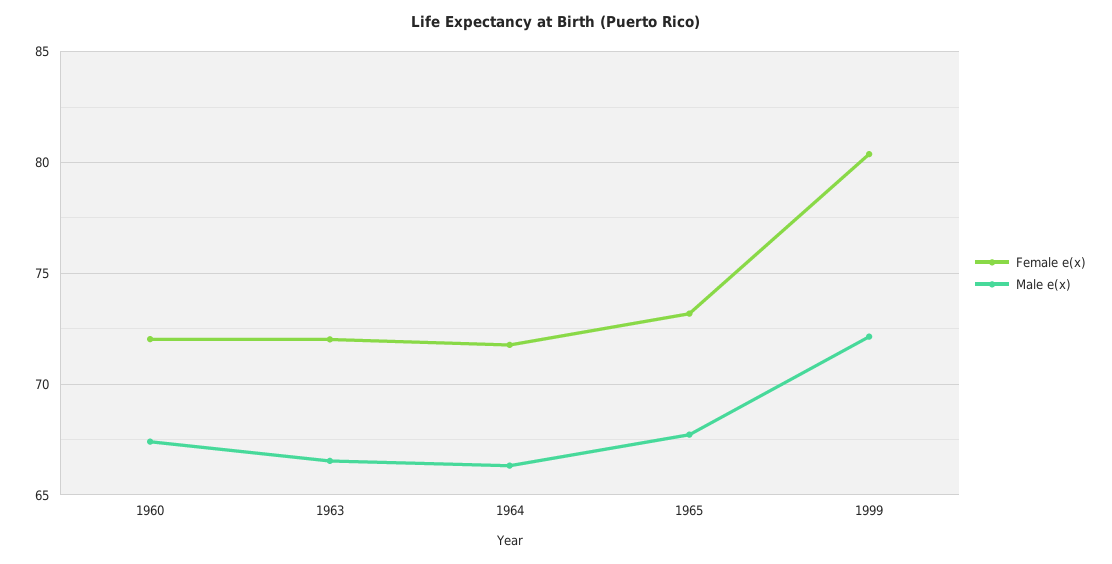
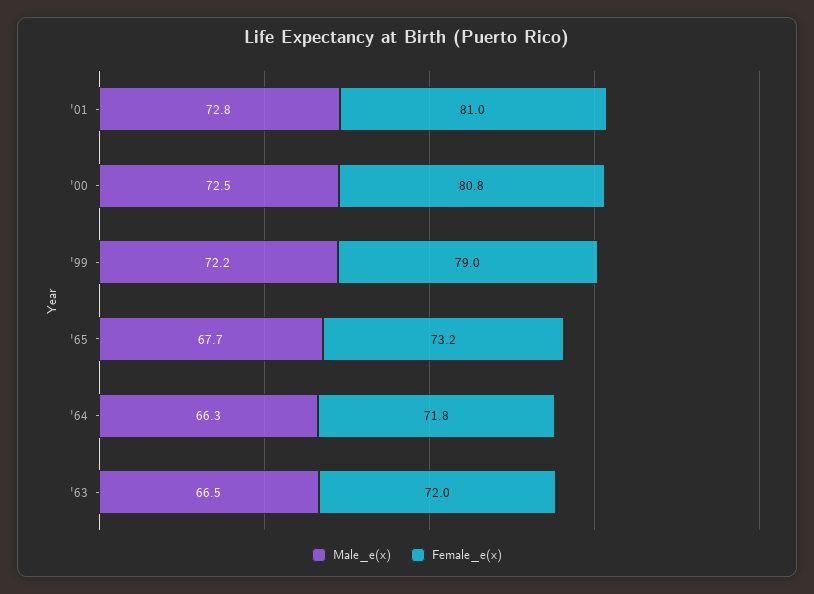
Female e(x), 1960: 72 -> none
Male e(x), 1960: 67.5 -> none
Female e(x), 1999: 80.5 -> 79
Male e(x), '01: none -> 72.8
Female e(x), '01: none -> 81
Male e(x), '00: none -> 72.5
Female e(x), '00: none -> 80.8

